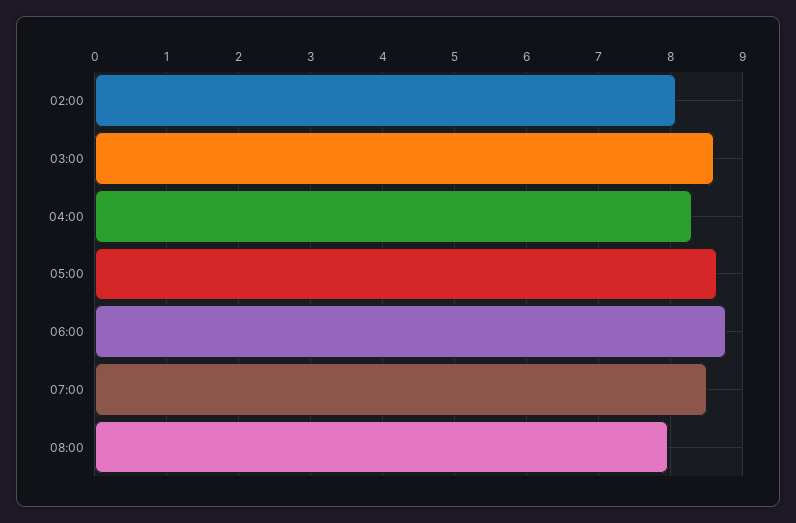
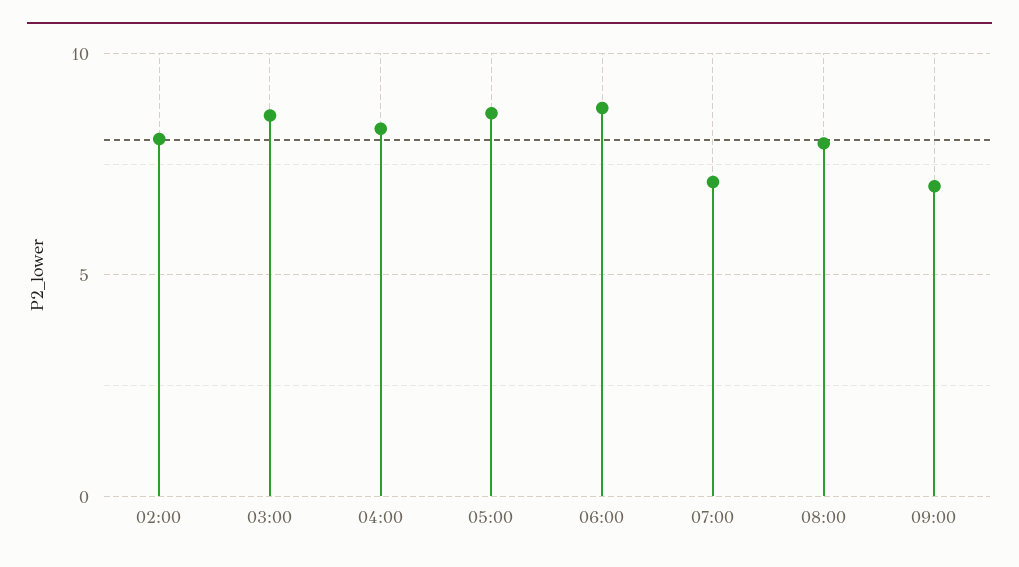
07:00: 8.5 -> 7
09:00: none -> 7

